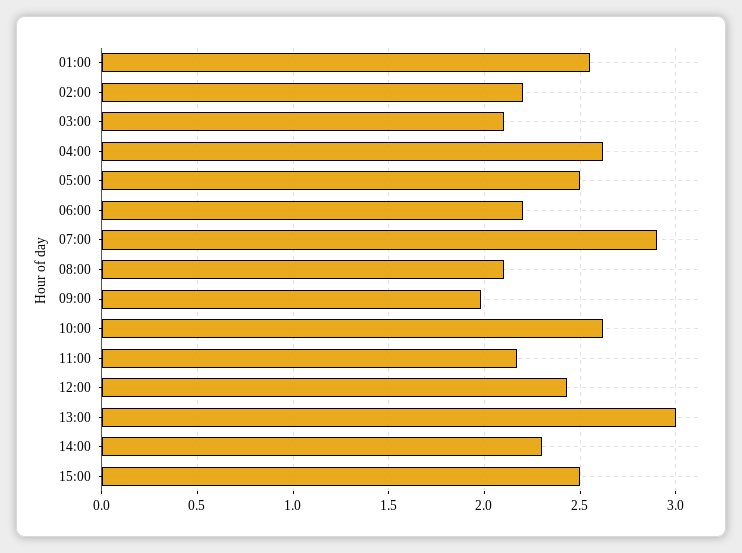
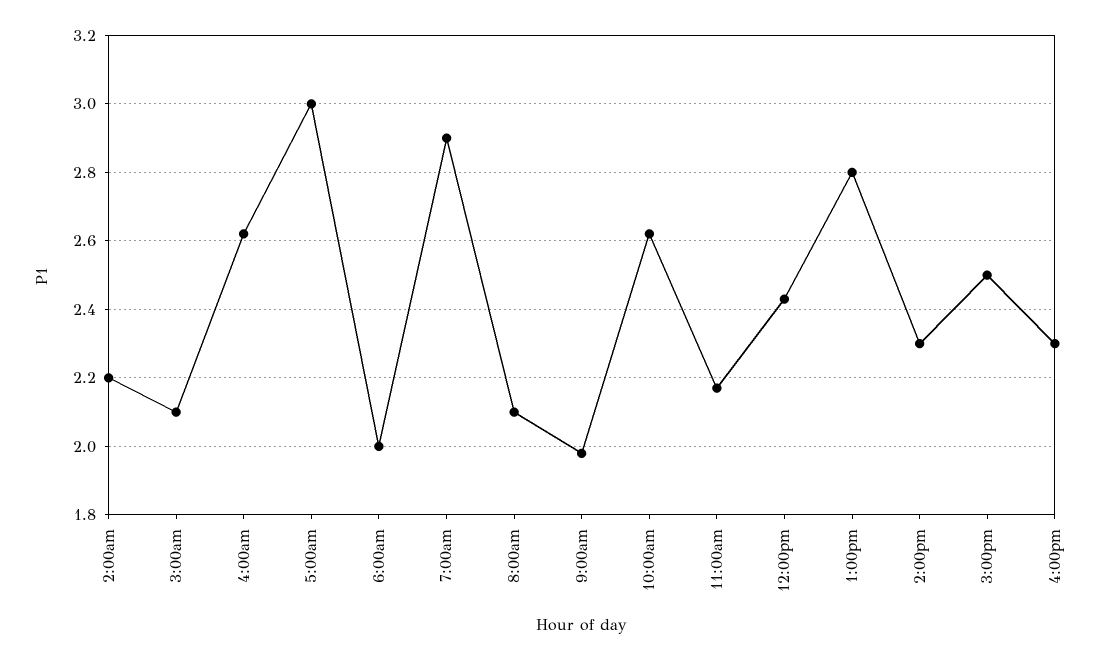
01:00: 2.55 -> none
05:00: 2.5 -> 3
06:00: 2.2 -> 2
13:00: 3 -> 2.8
4:00pm: none -> 2.3

